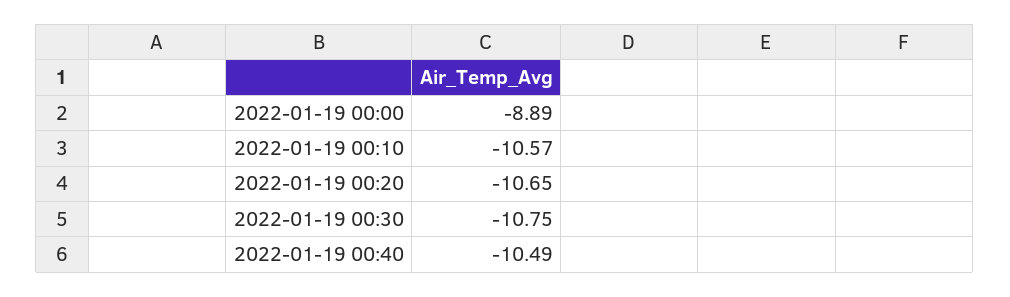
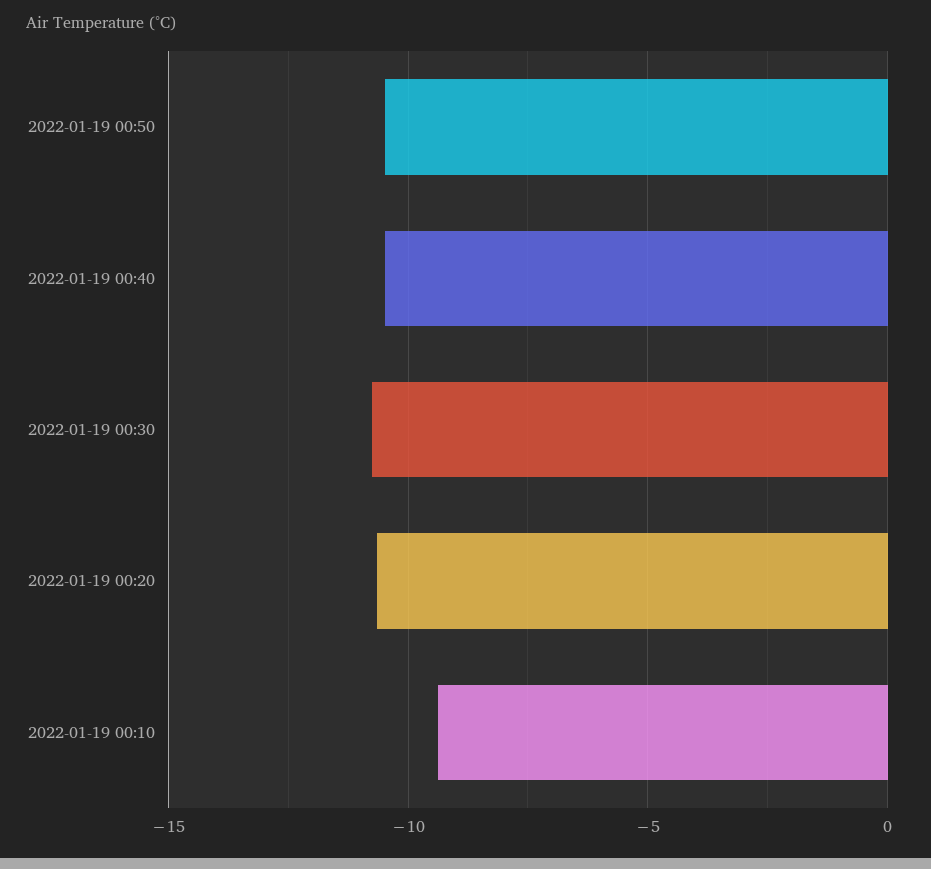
2022-01-19 00:00: -8.89 -> none
2022-01-19 00:10: -10.57 -> -9.5
2022-01-19 00:50: none -> -10.5

